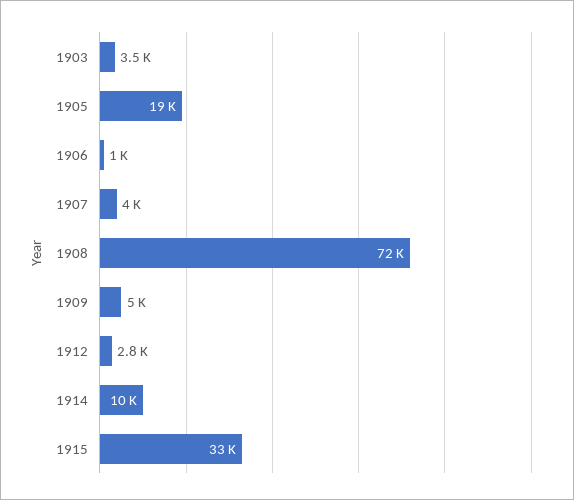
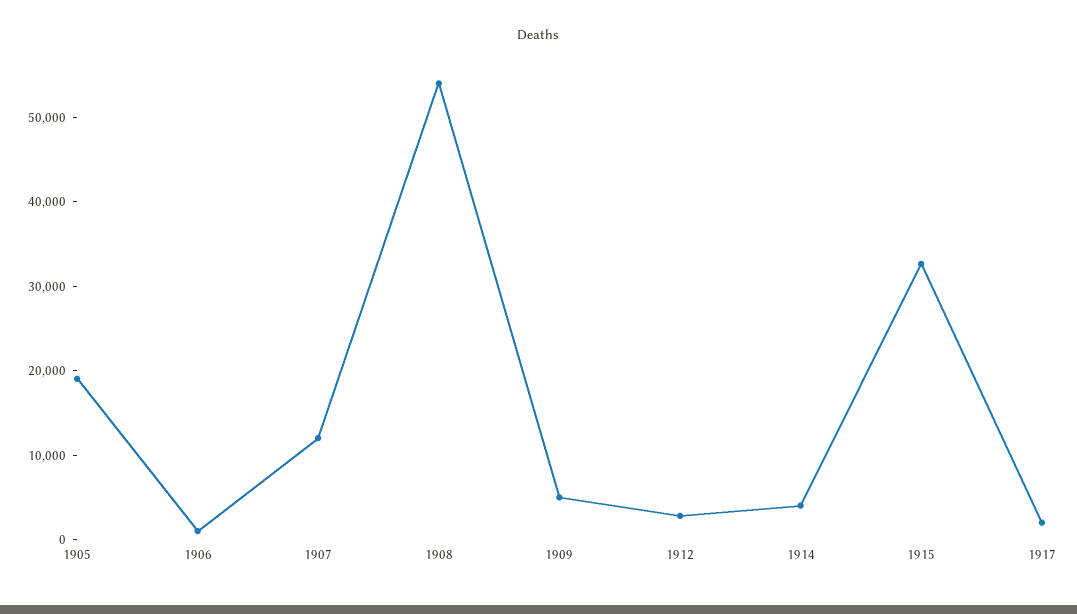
1903: 3500 -> none
1907: 4000 -> 12000
1908: 72000 -> 54000
1914: 10000 -> 4000
1917: none -> 2000

